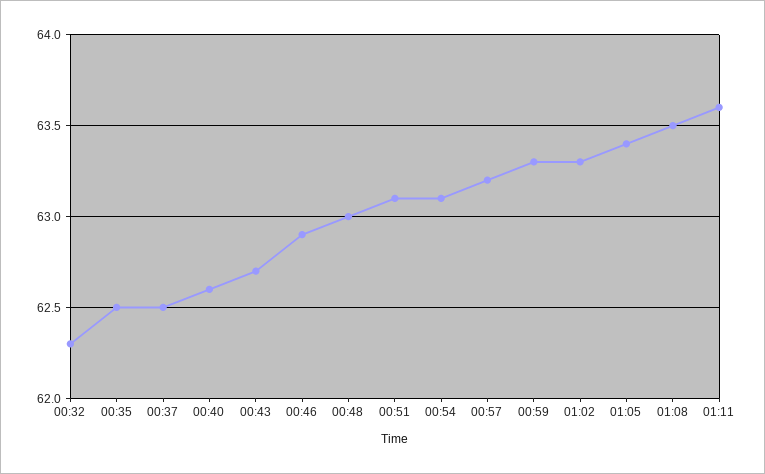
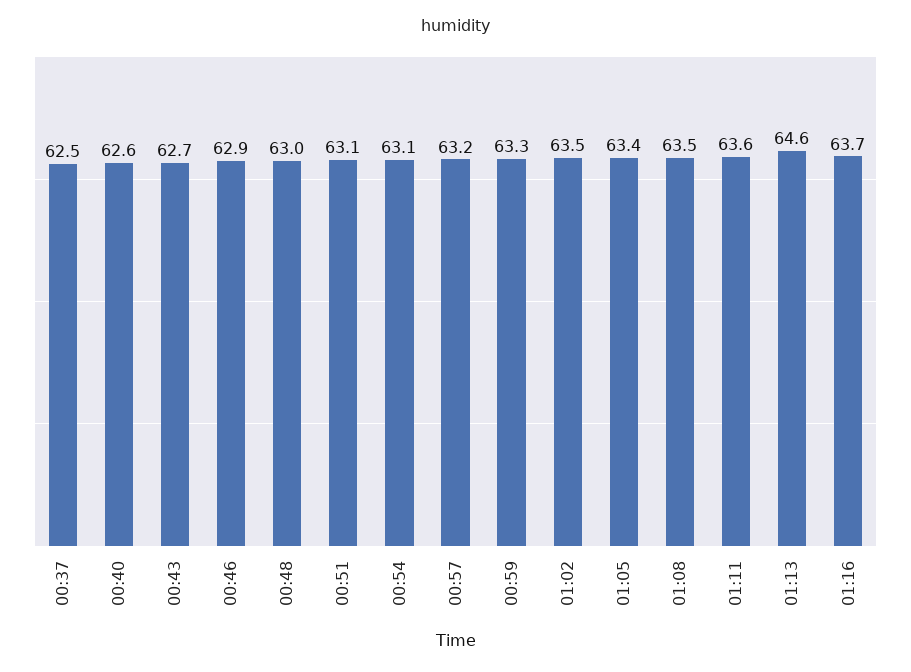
00:32: 62.3 -> none
00:35: 62.5 -> none
01:02: 63.3 -> 63.5
01:13: none -> 64.6
01:16: none -> 63.7

